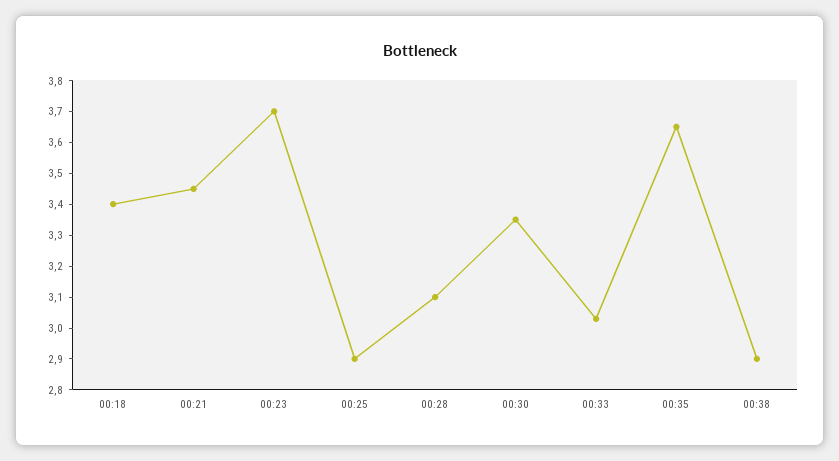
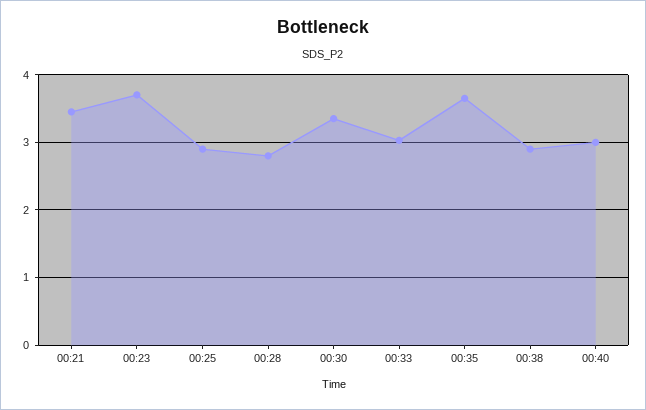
00:18: 3.4 -> none
00:28: 3.1 -> 2.8
00:40: none -> 3

